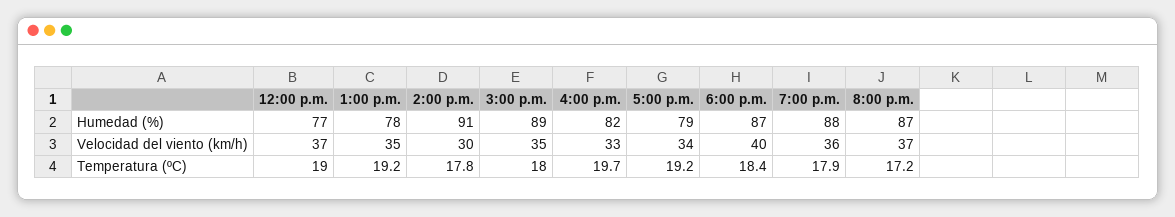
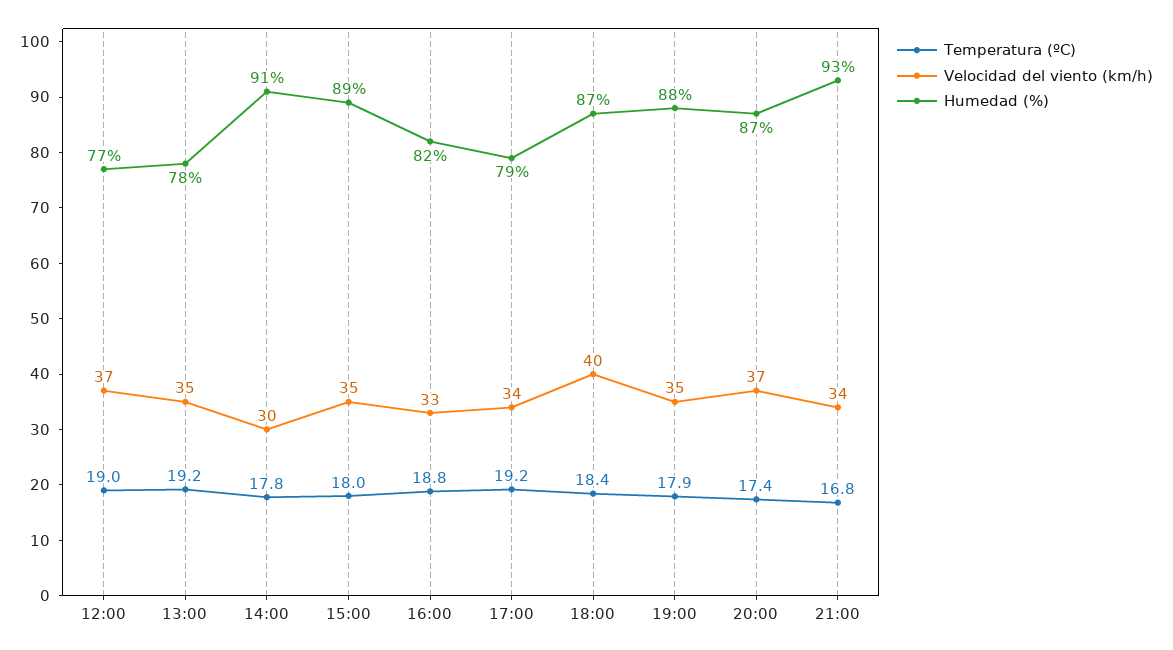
Velocidad del viento (km/h), 7:00 p.m.: 36 -> 35
Temperatura (ºC), 4:00 p.m.: 19.7 -> 18.8
Temperatura (ºC), 8:00 p.m.: 17.2 -> 17.4
Temperatura (ºC), 21:00: none -> 16.8
Velocidad del viento (km/h), 21:00: none -> 34
Humedad (%), 21:00: none -> 93

